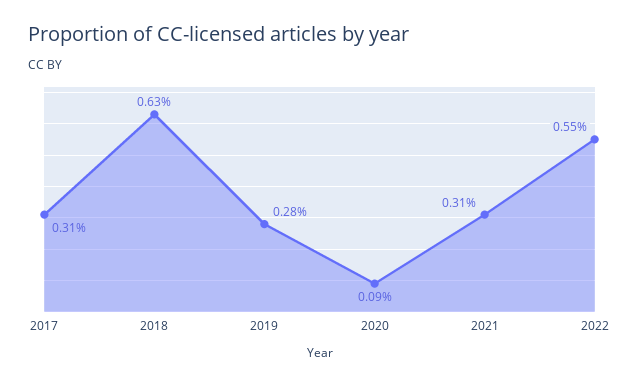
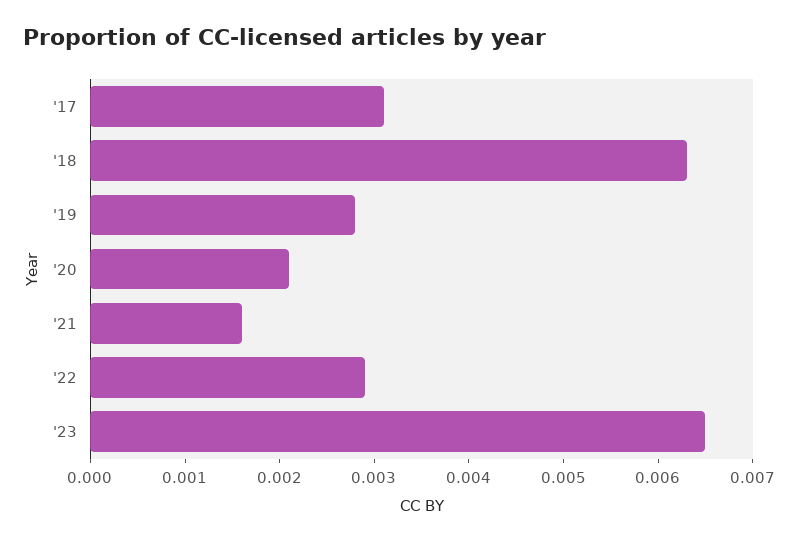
2020: 0.0009 -> 0.0021
2021: 0.0031 -> 0.0016
2022: 0.0055 -> 0.0029
'23: none -> 0.0065

